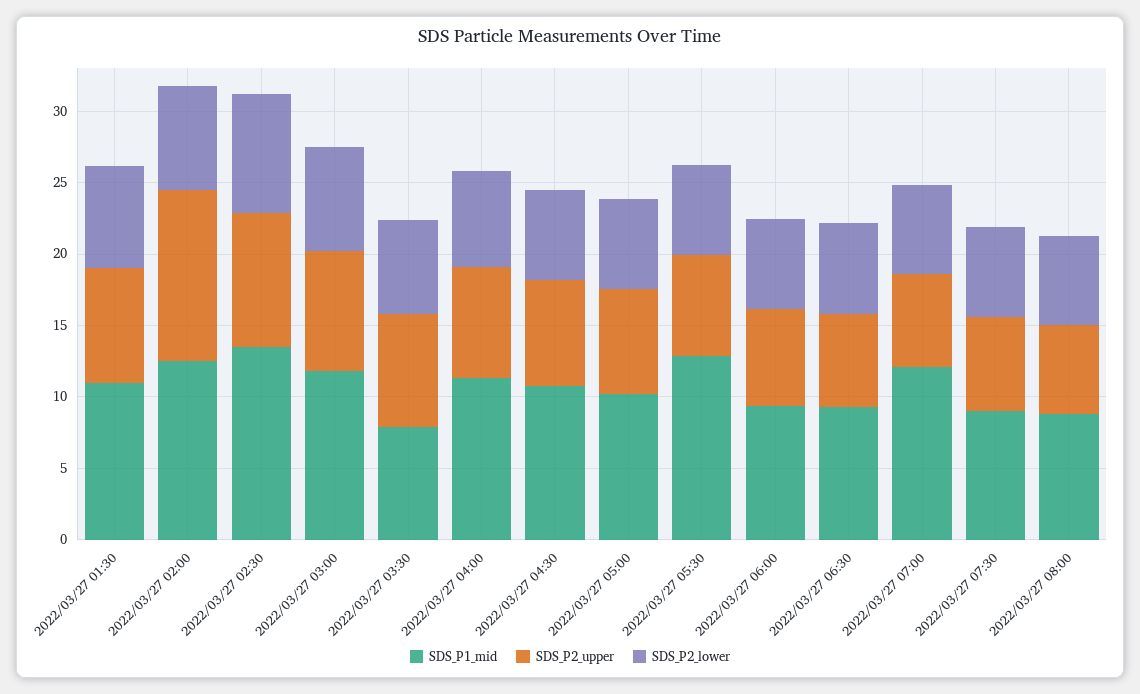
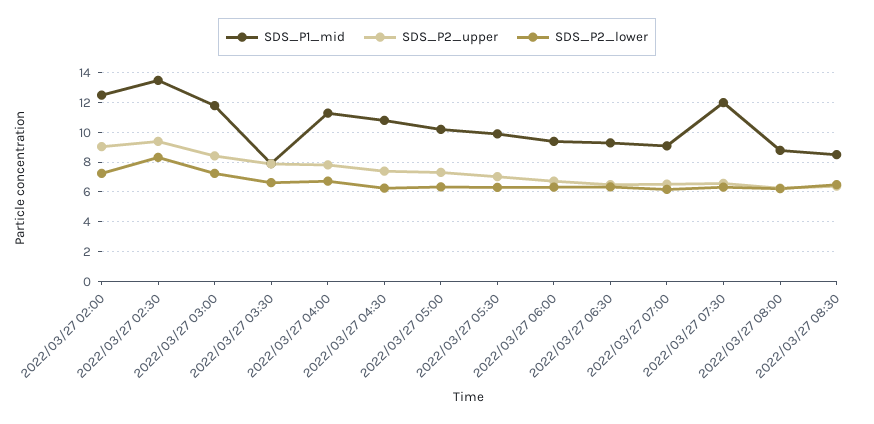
SDS_P1_mid, 2022/03/27 01:30: 11 -> none
SDS_P2_upper, 2022/03/27 01:30: 8 -> none
SDS_P2_lower, 2022/03/27 01:30: 7 -> none
SDS_P2_upper, 2022/03/27 02:00: 12 -> 9
SDS_P1_mid, 2022/03/27 05:30: 13 -> 10
SDS_P1_mid, 2022/03/27 07:00: 12 -> 9
SDS_P1_mid, 2022/03/27 07:30: 9 -> 12
SDS_P1_mid, 2022/03/27 08:30: none -> 8.5
SDS_P2_upper, 2022/03/27 08:30: none -> 6.5
SDS_P2_lower, 2022/03/27 08:30: none -> 6.5

